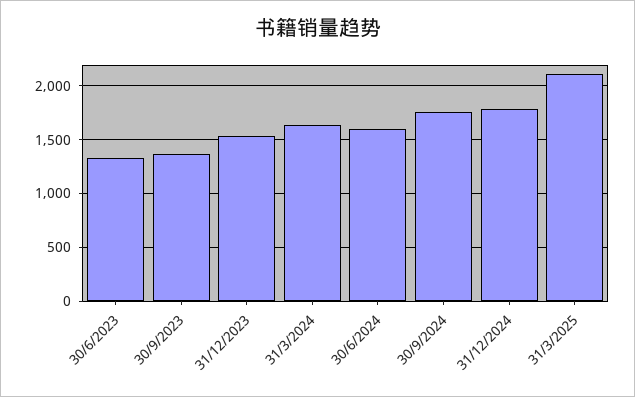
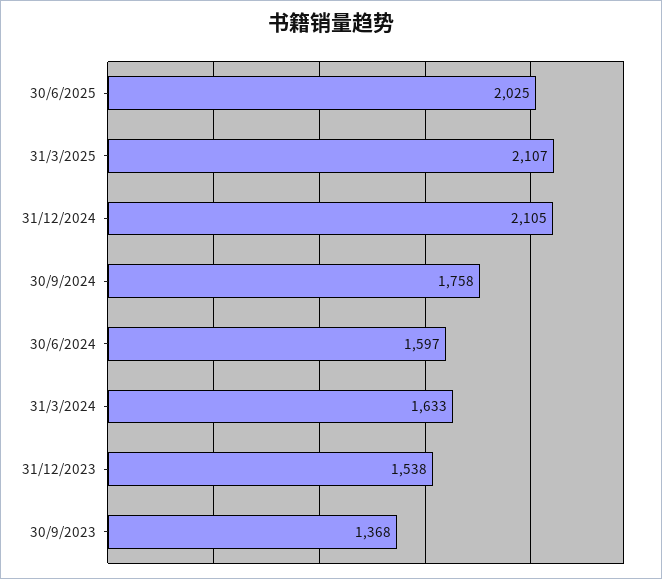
30/6/2023: 1300 -> none
31/12/2024: 1800 -> 2105
30/6/2025: none -> 2025

